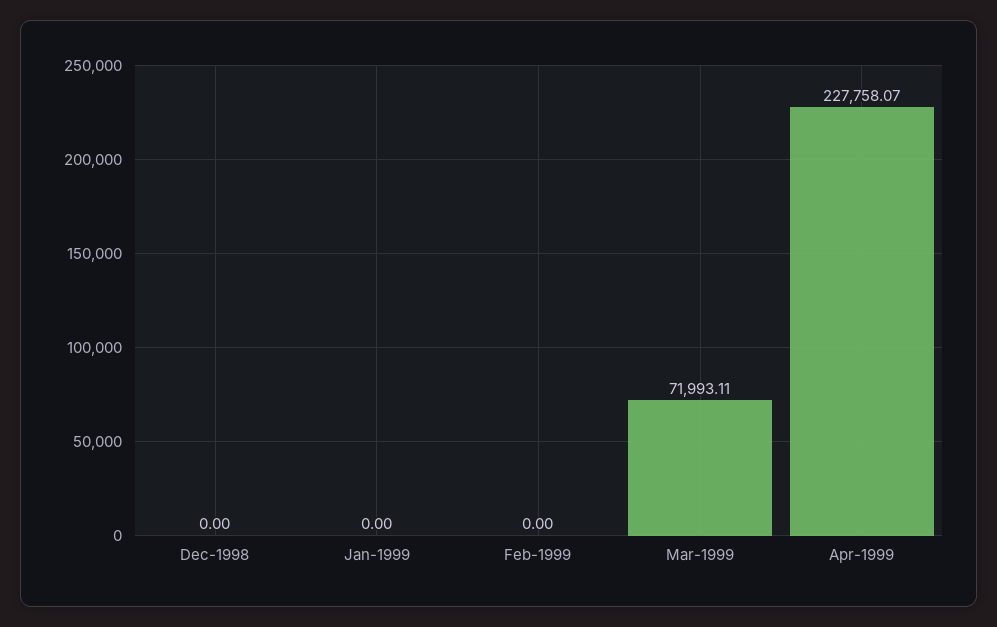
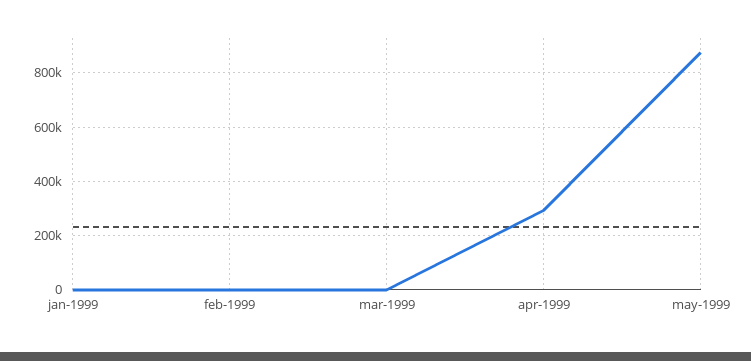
Dec-1998: 0 -> none
Mar-1999: 71993.11 -> 0
Apr-1999: 227758.07 -> 300000
may-1999: none -> 875000

